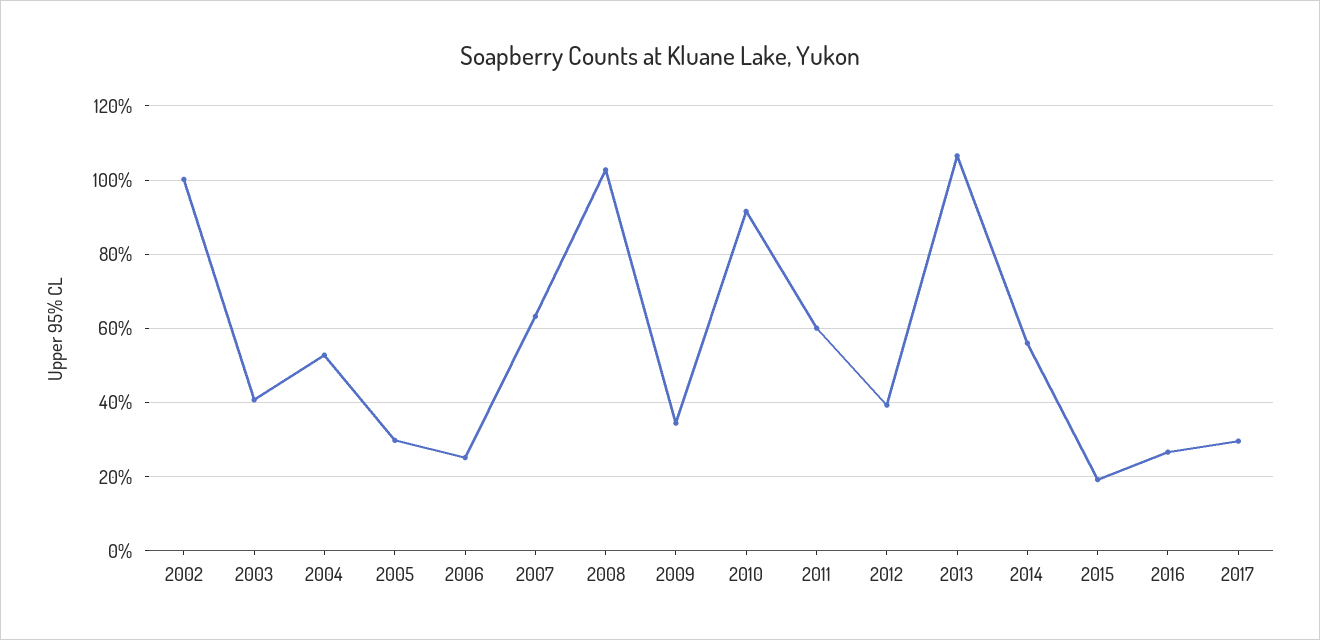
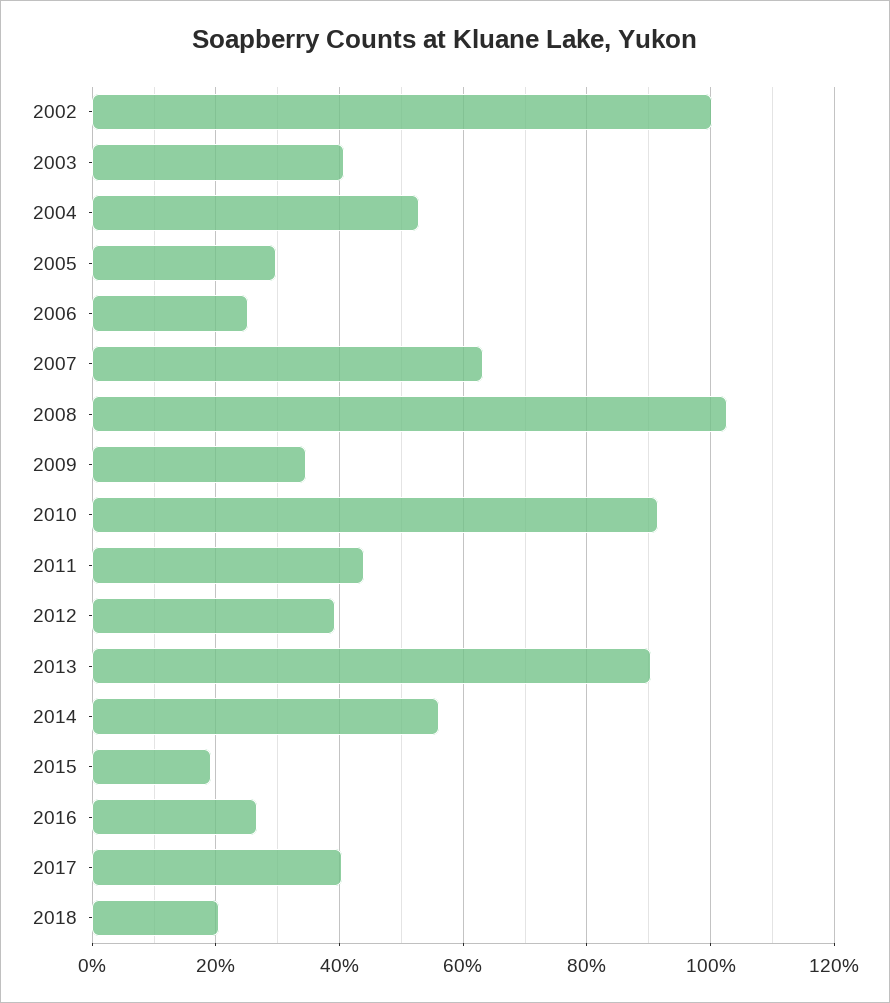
2011: 60 -> 44
2013: 106 -> 90
2017: 30 -> 40
2018: none -> 20

